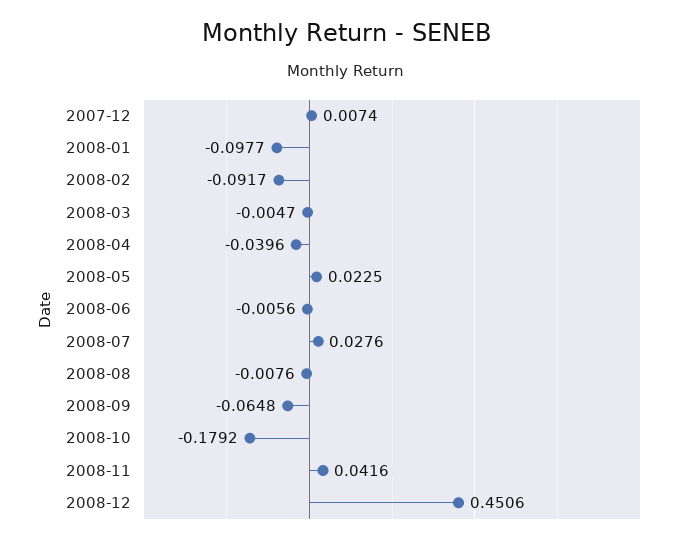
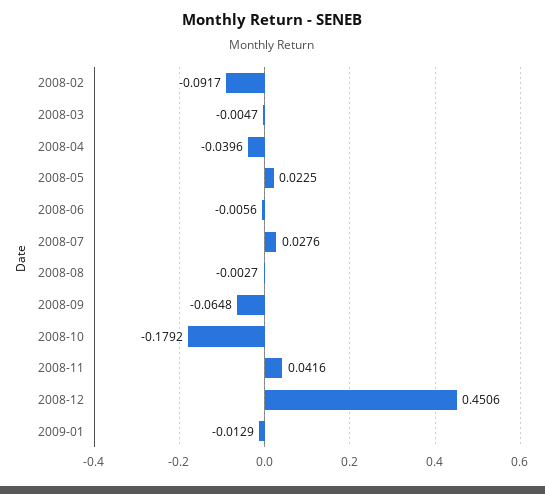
2007-12: 0.0074 -> none
2008-01: -0.0977 -> none
2008-08: -0.0076 -> -0.0027
2009-01: none -> -0.0129

